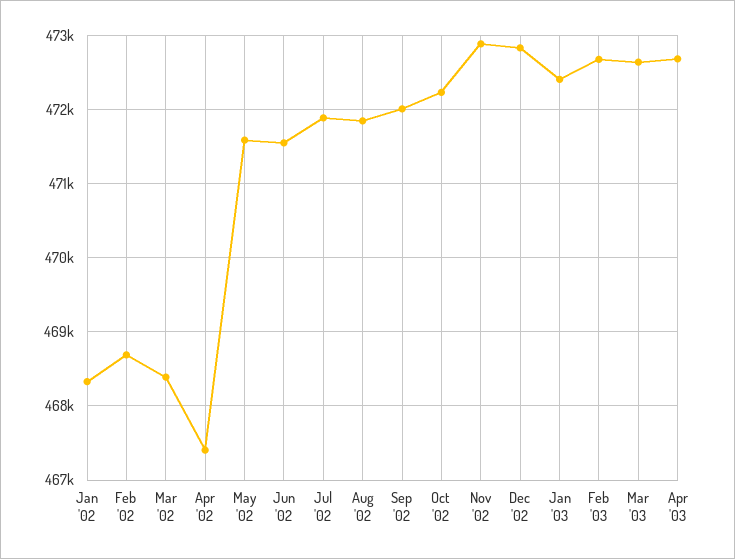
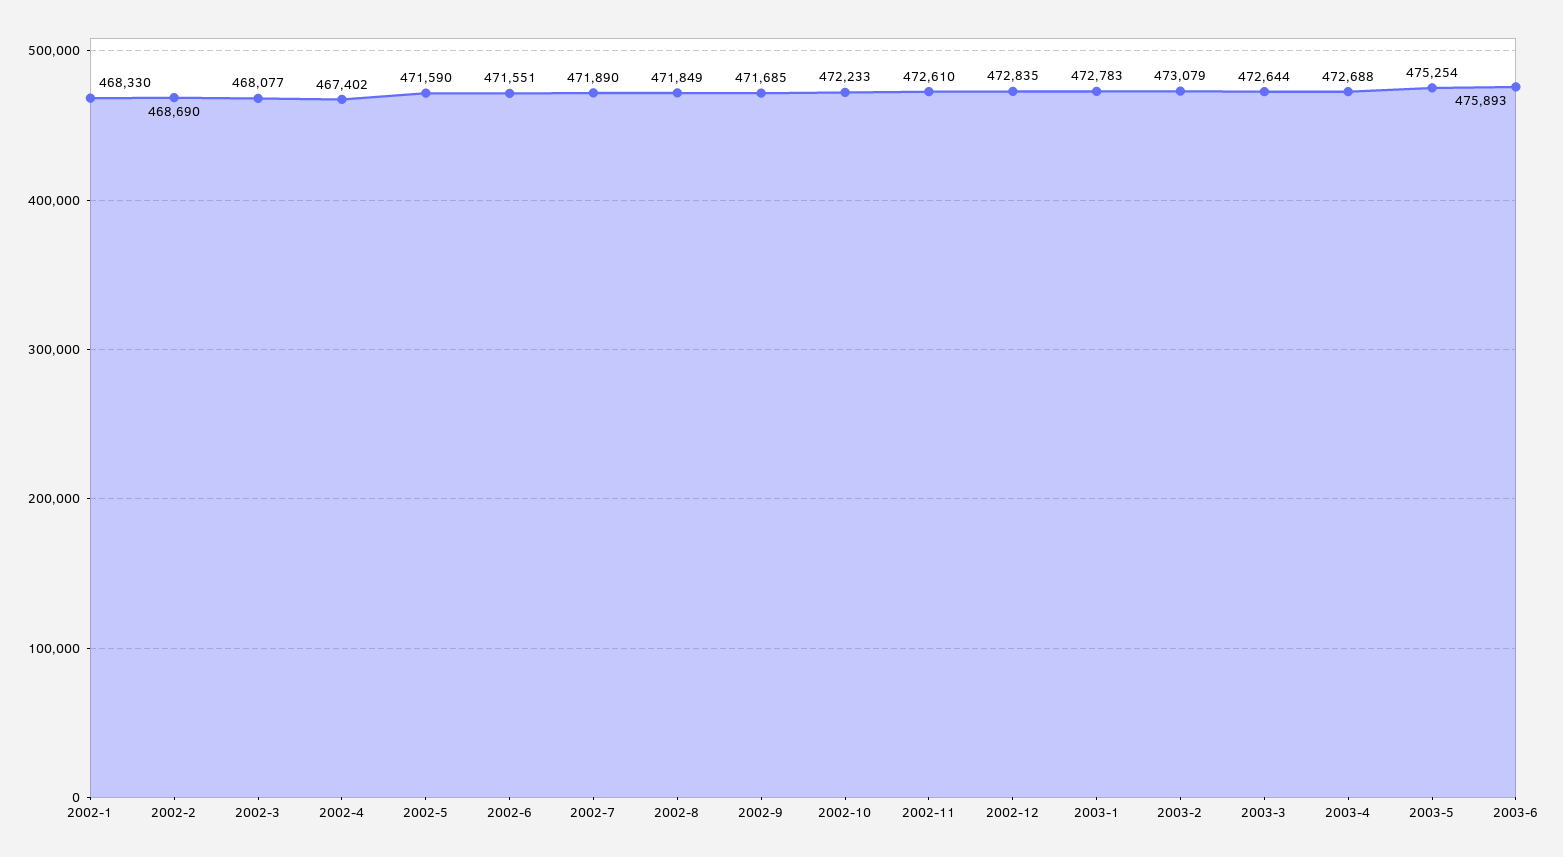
Mar '02: 468400 -> 468077
Sep '02: 472000 -> 471685
Nov '02: 472900 -> 472610
Jan '03: 472400 -> 472783
Feb '03: 472700 -> 473079
2003-5: none -> 475254
2003-6: none -> 475893

